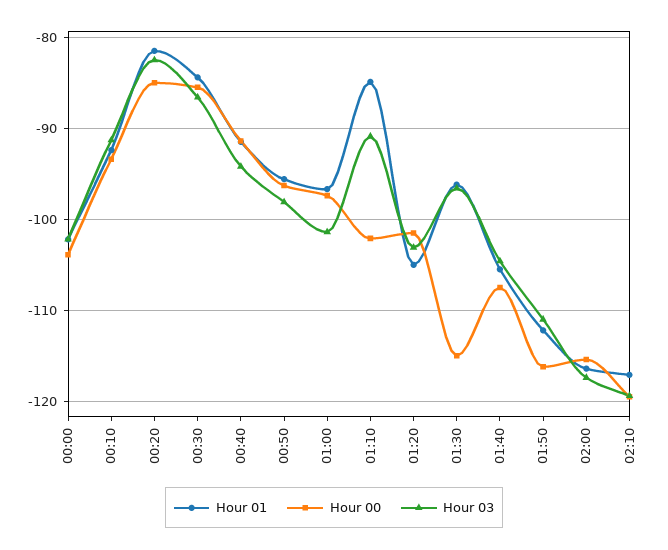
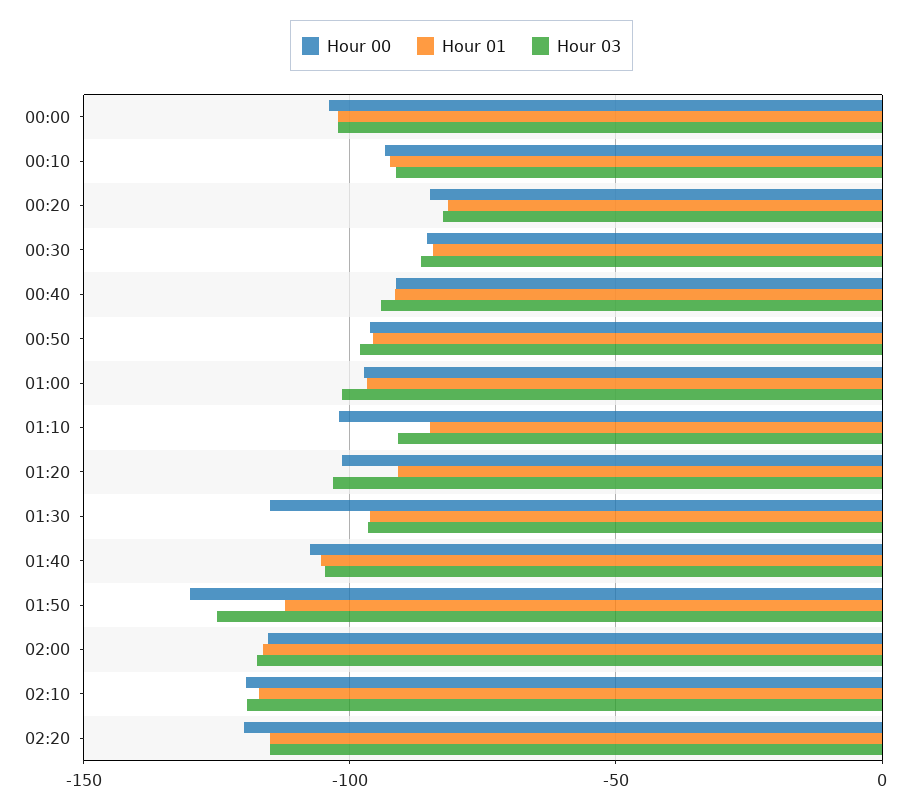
Hour 01, 01:20: -105 -> -90
Hour 00, 01:50: -116 -> -130
Hour 03, 01:50: -111 -> -125
Hour 00, 02:20: none -> -120
Hour 01, 02:20: none -> -115
Hour 03, 02:20: none -> -115

